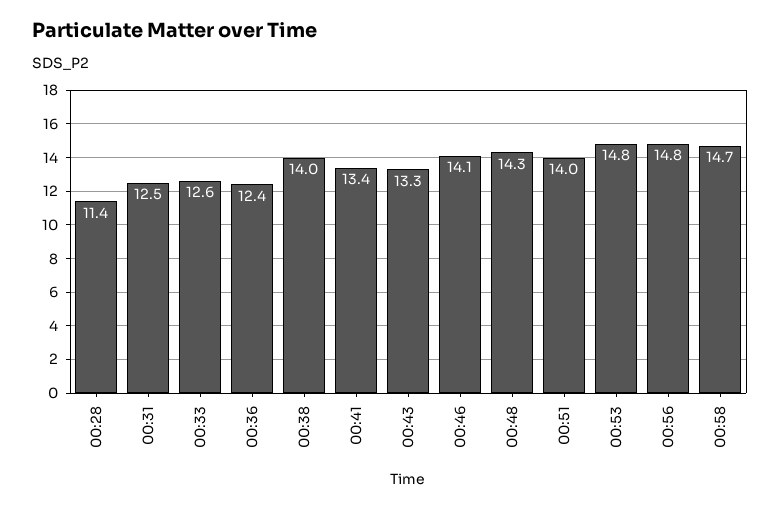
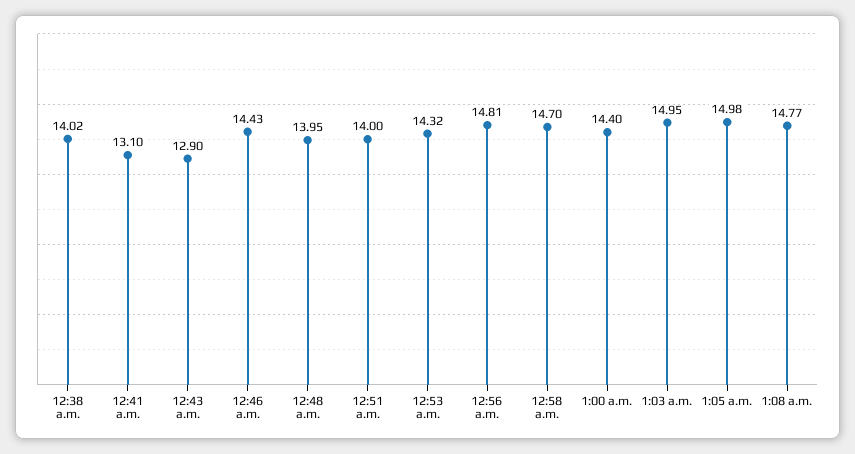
00:28: 11.4 -> none
00:31: 12.5 -> none
00:33: 12.6 -> none
00:36: 12.4 -> none
00:41: 13.4 -> 13.1
00:43: 13.3 -> 12.9
00:46: 14.1 -> 14.43
00:48: 14.3 -> 13.95
00:53: 14.8 -> 14.32
1:00 a.m.: none -> 14.4
1:03 a.m.: none -> 14.95
1:05 a.m.: none -> 14.98
1:08 a.m.: none -> 14.77

